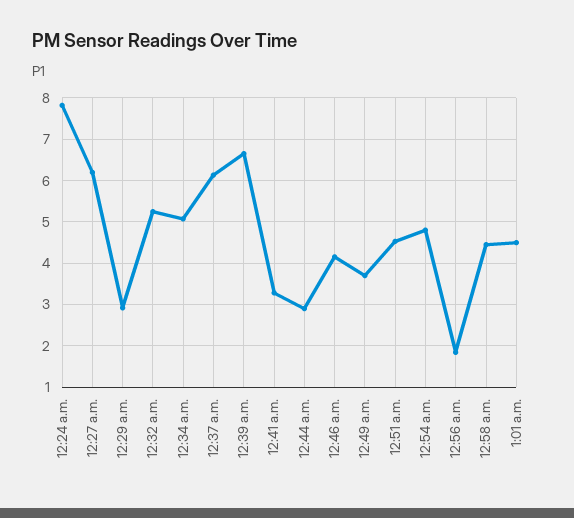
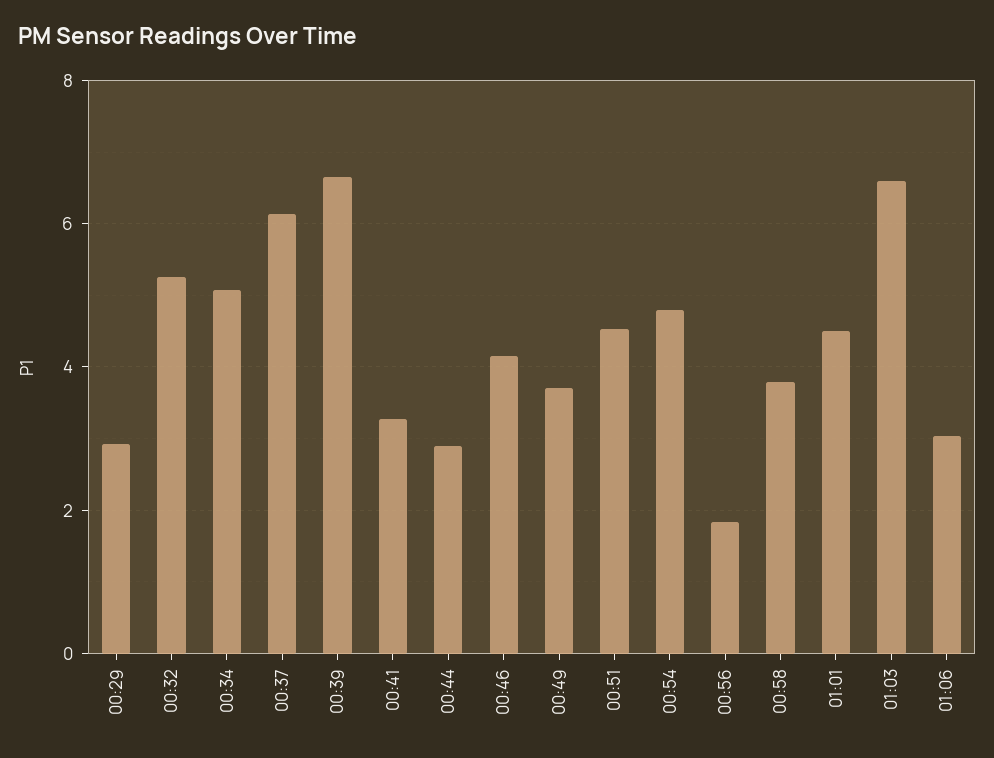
12:24 a.m.: 7.8 -> none
12:27 a.m.: 6.2 -> none
12:58 a.m.: 4.4 -> 3.8
01:03: none -> 6.6
01:06: none -> 3

